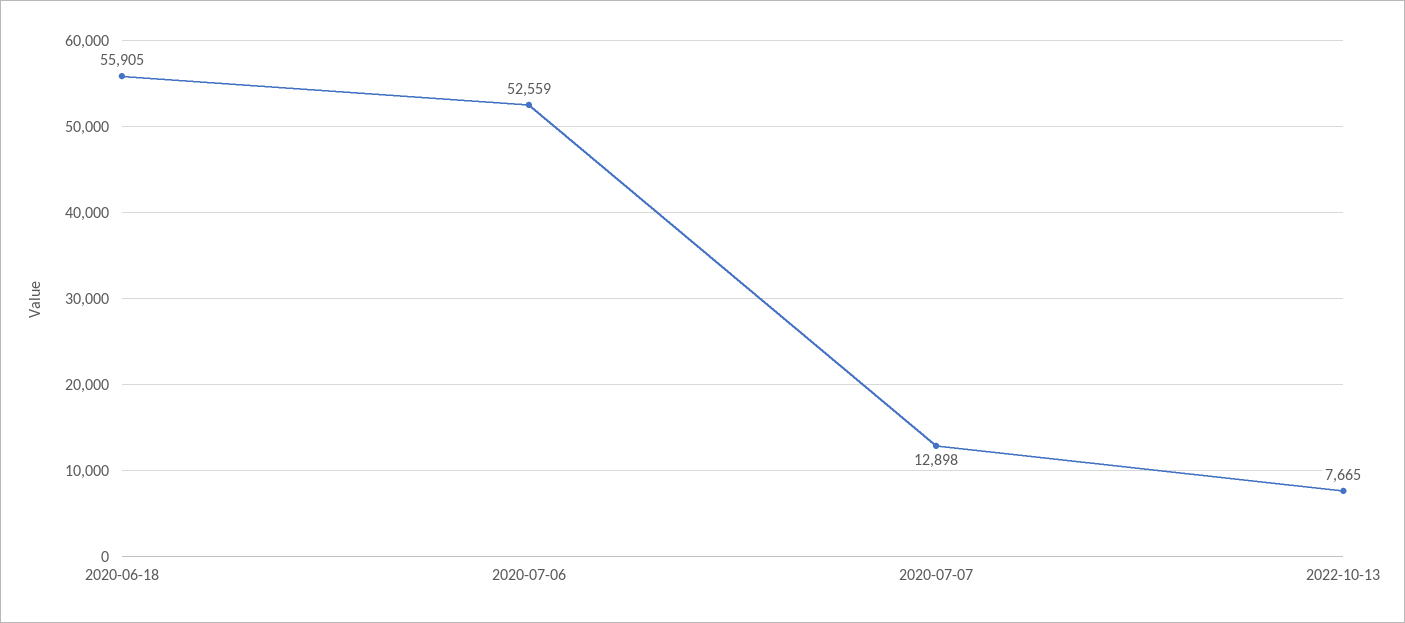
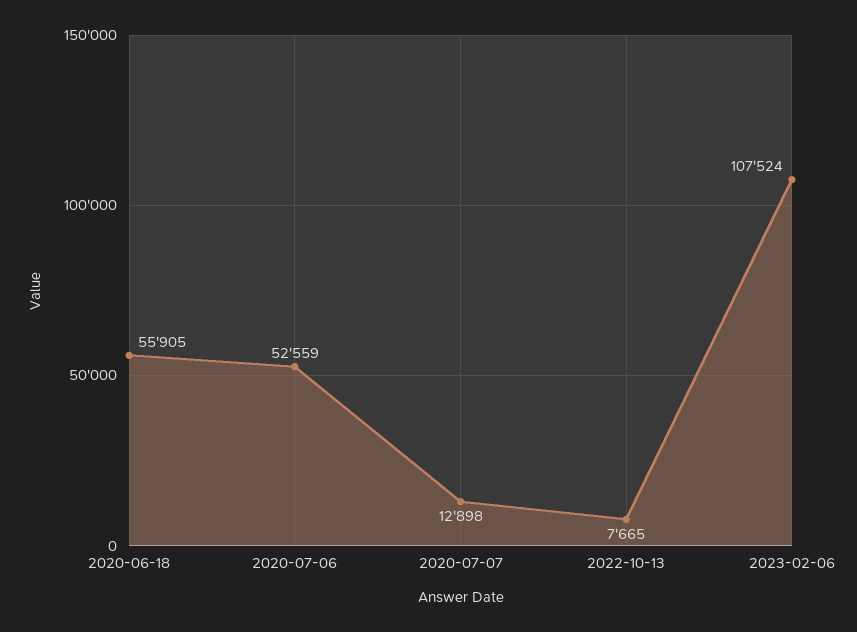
2023-02-06: none -> 107524

